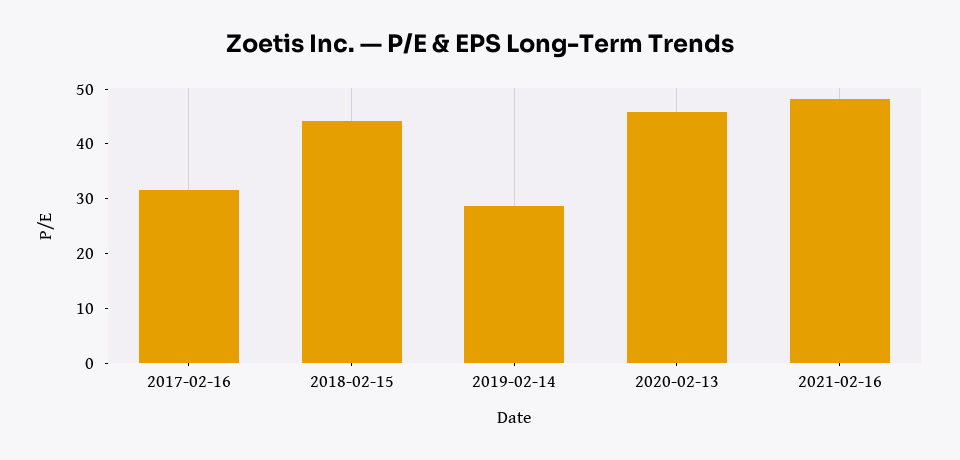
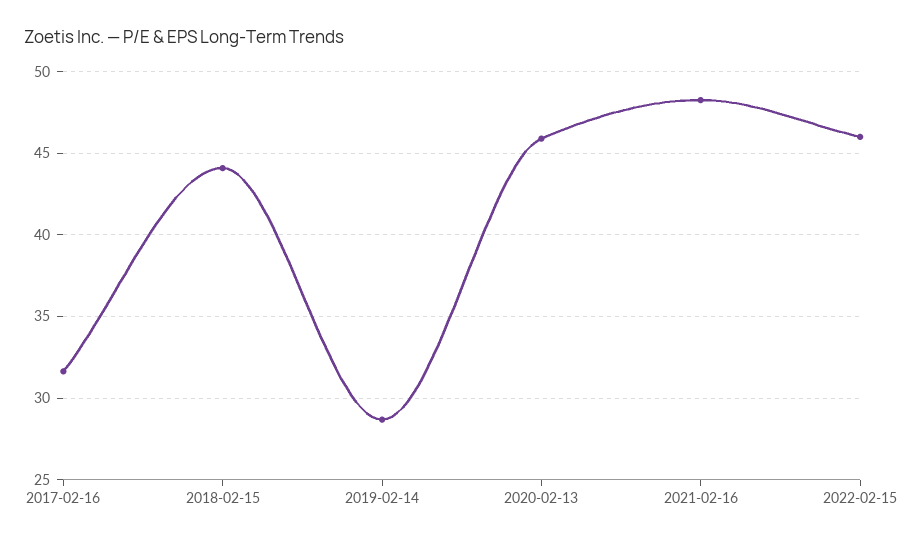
2022-02-15: none -> 46

